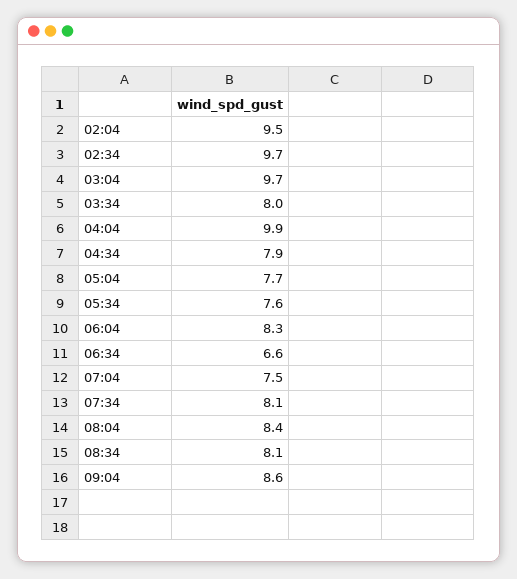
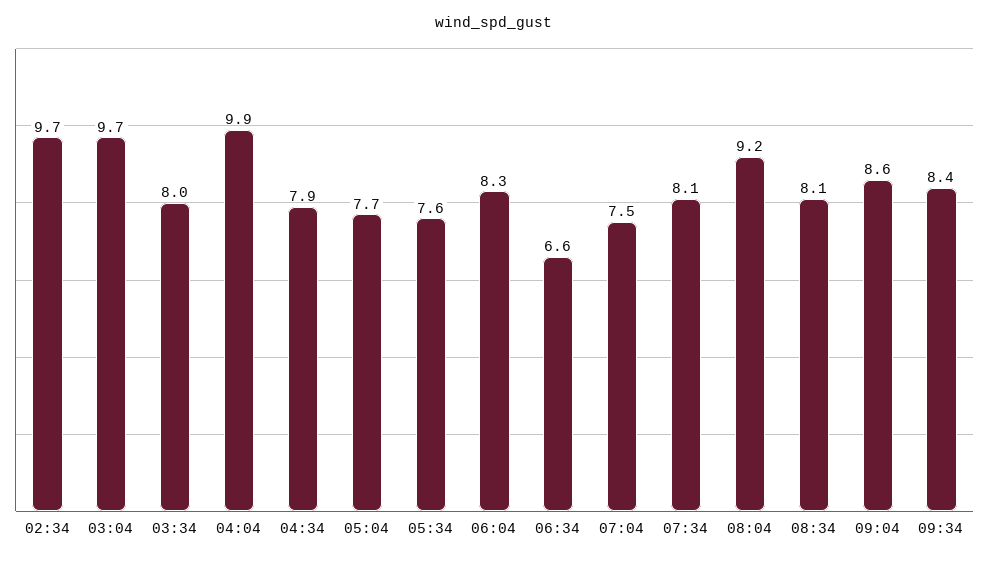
02:04: 9.5 -> none
08:04: 8.4 -> 9.2
09:34: none -> 8.4

